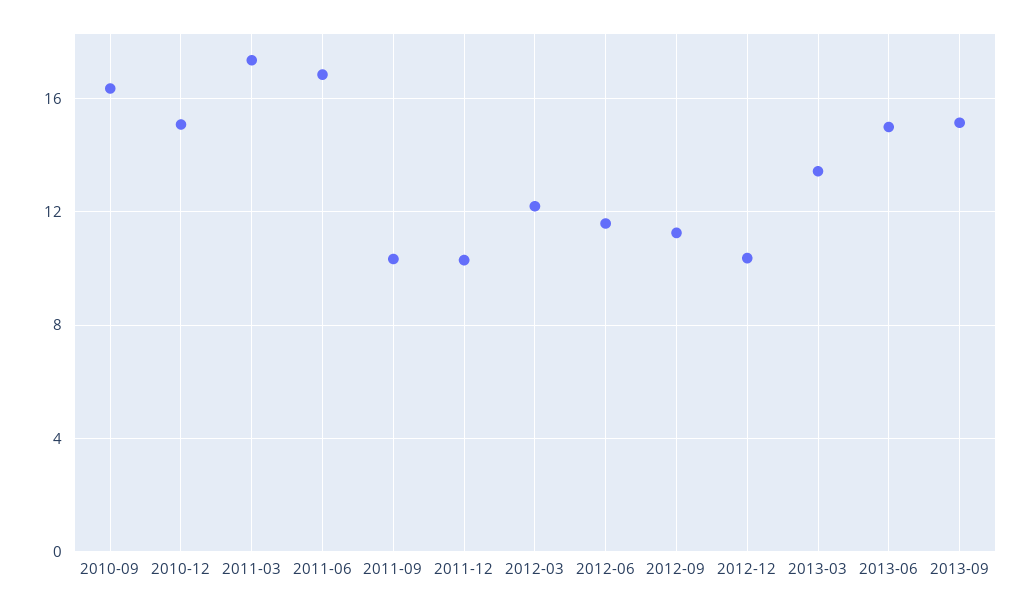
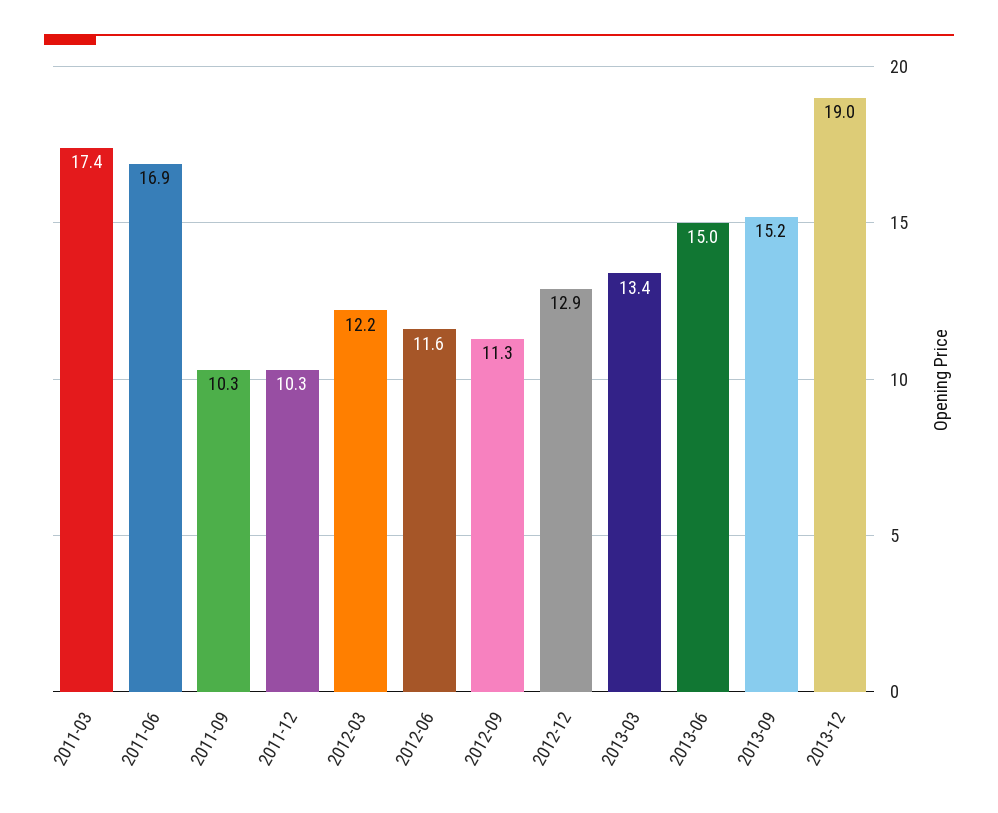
2010-09: 16.5 -> none
2010-12: 15 -> none
2012-12: 10.5 -> 12.9
2013-12: none -> 19

